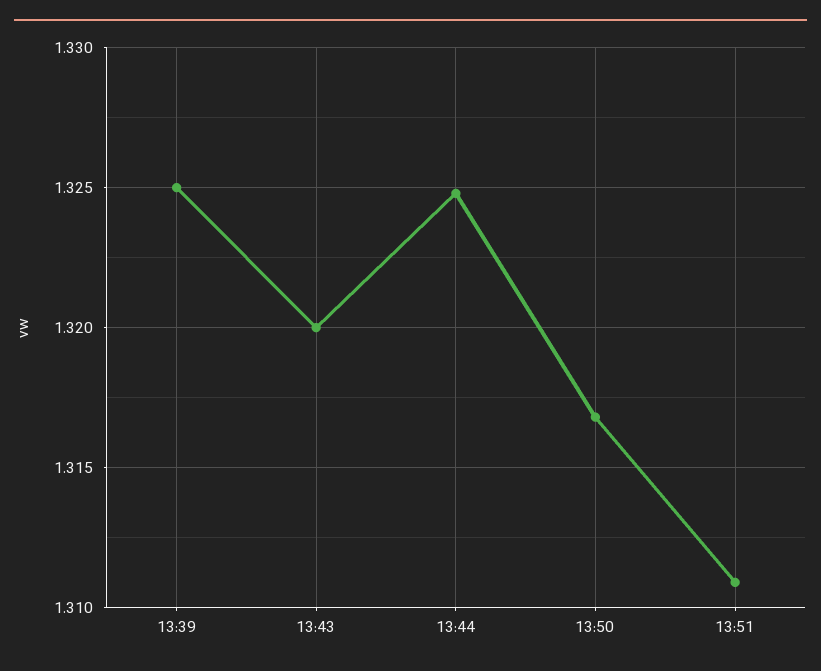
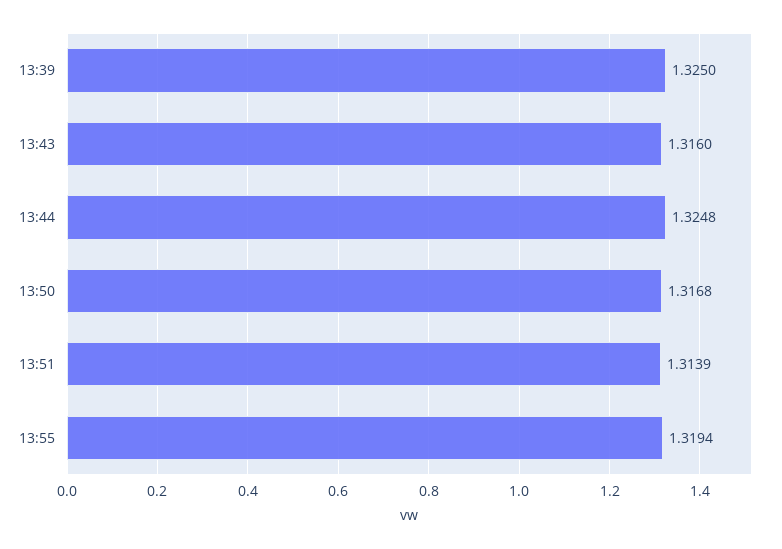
13:43: 1.32 -> 1.316
13:51: 1.311 -> 1.3139
13:55: none -> 1.3194

